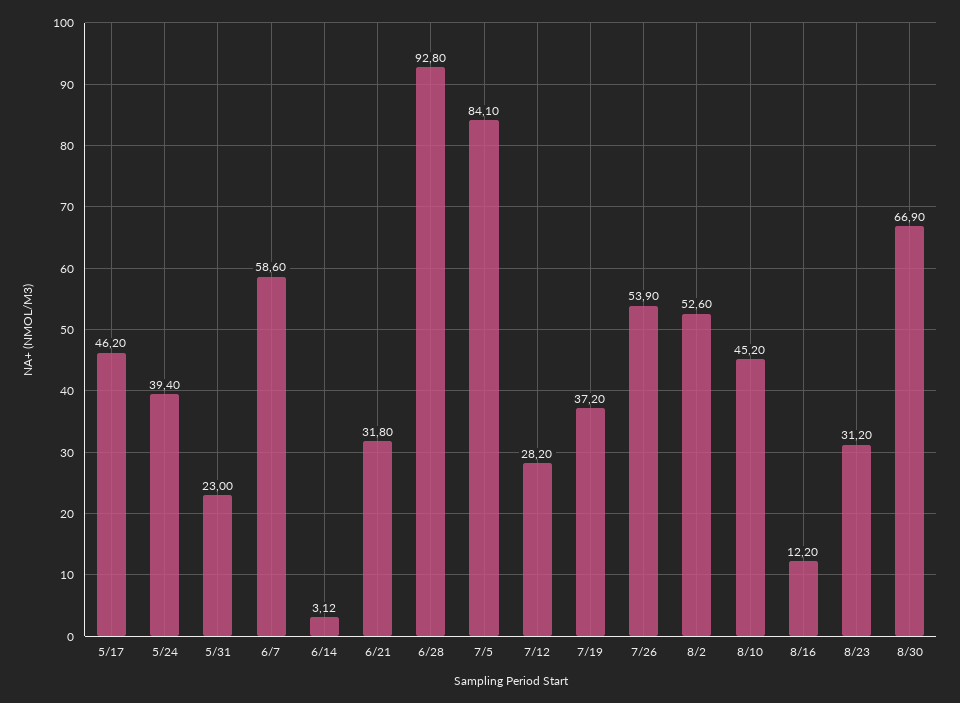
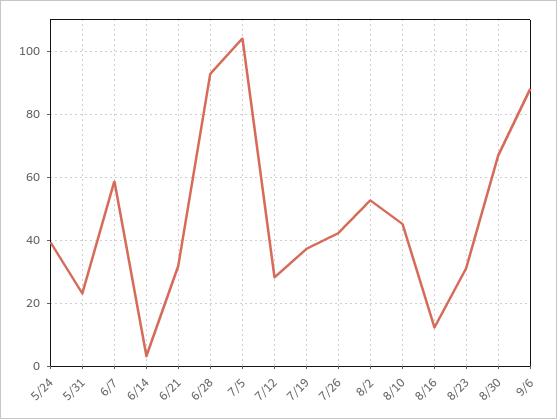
5/17: 46.2 -> none
7/5: 84.1 -> 104
7/26: 53.9 -> 42
9/6: none -> 88

